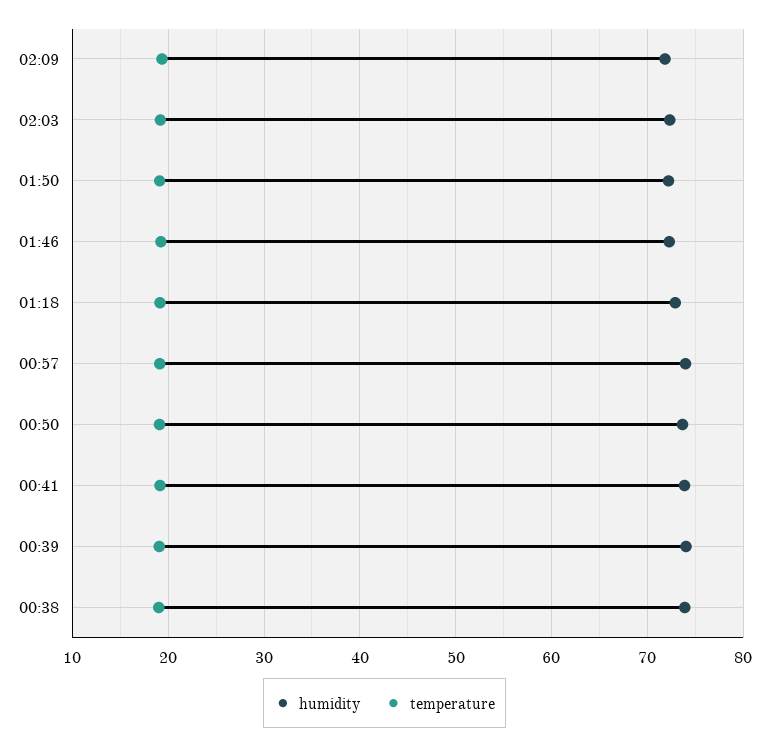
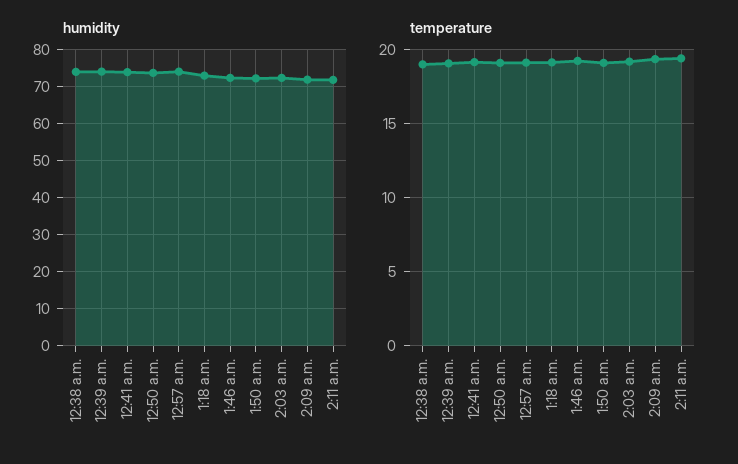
humidity, 2:11 a.m.: none -> 72
temperature, 2:11 a.m.: none -> 19.5

